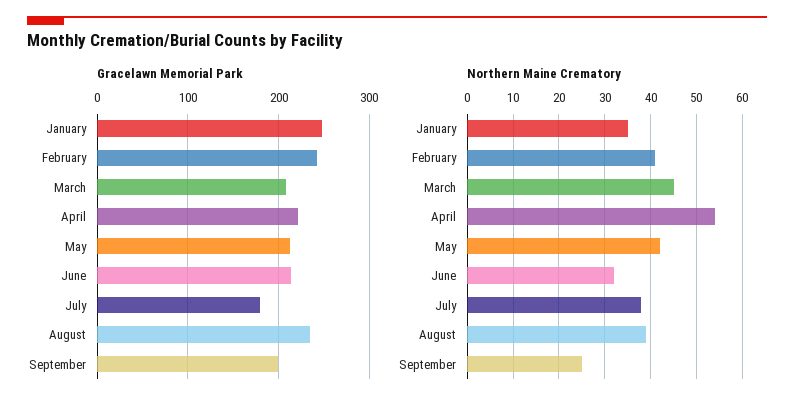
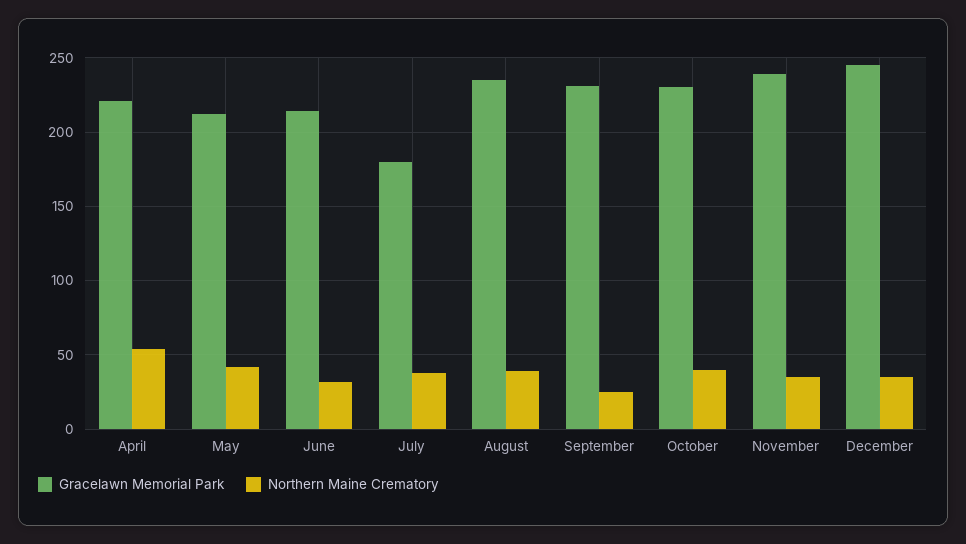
Gracelawn Memorial Park, January: 250 -> none
Gracelawn Memorial Park, February: 240 -> none
Gracelawn Memorial Park, March: 210 -> none
Gracelawn Memorial Park, September: 200 -> 230
Northern Maine Crematory, January: 35 -> none
Northern Maine Crematory, February: 40 -> none
Northern Maine Crematory, March: 45 -> none
Gracelawn Memorial Park, October: none -> 230
Northern Maine Crematory, October: none -> 40
Gracelawn Memorial Park, November: none -> 240
Northern Maine Crematory, November: none -> 35
Gracelawn Memorial Park, December: none -> 245
Northern Maine Crematory, December: none -> 35

